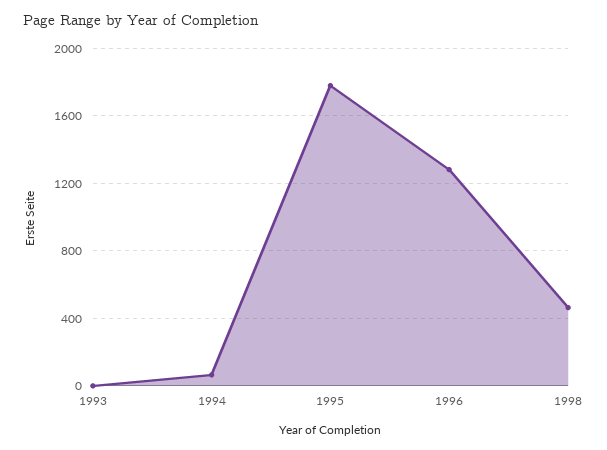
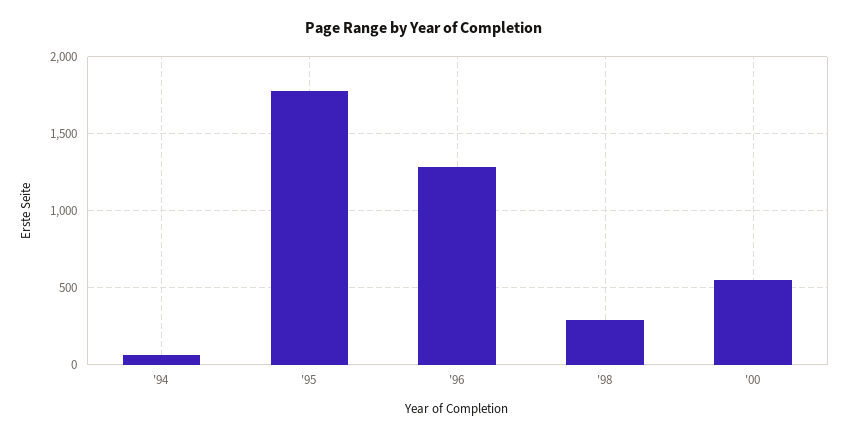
1993: 0 -> none
1998: 450 -> 300
'00: none -> 550

